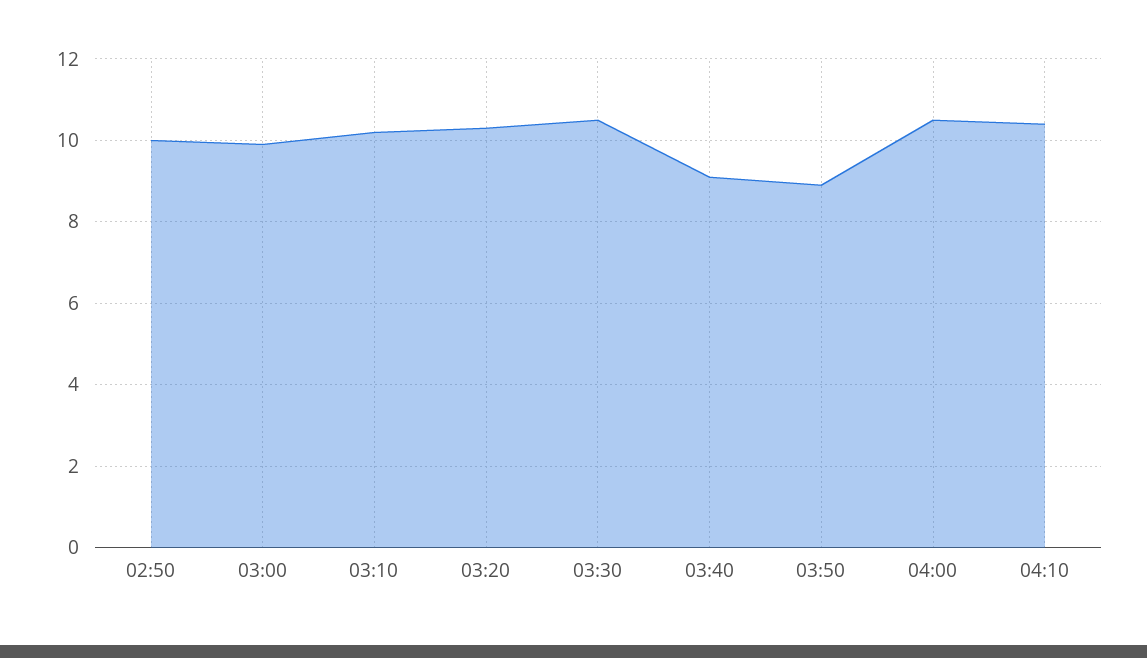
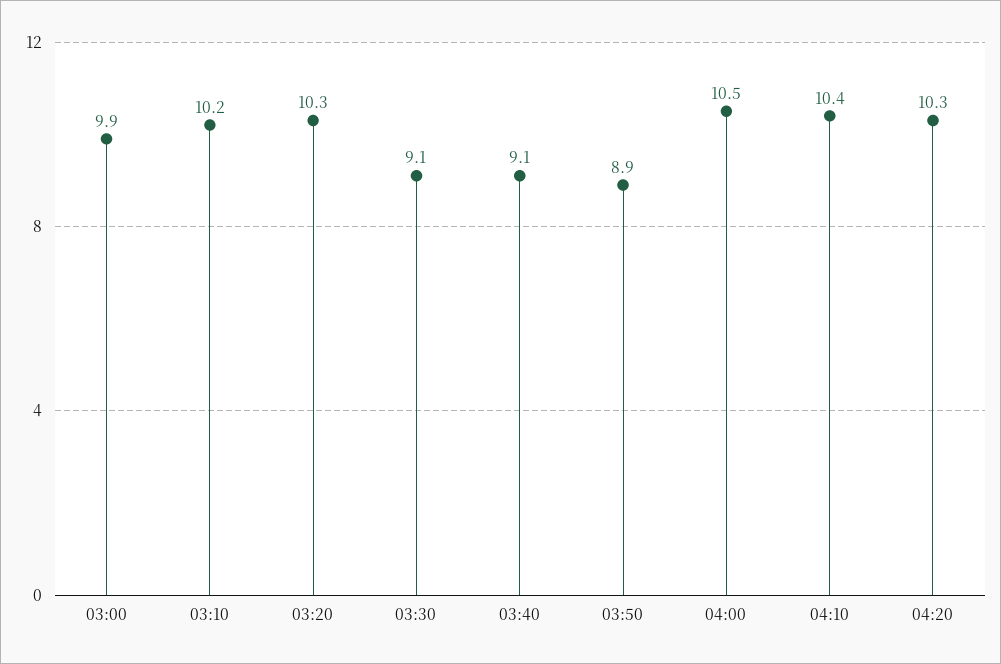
02:50: 10 -> none
03:30: 10.5 -> 9.1
04:20: none -> 10.3

